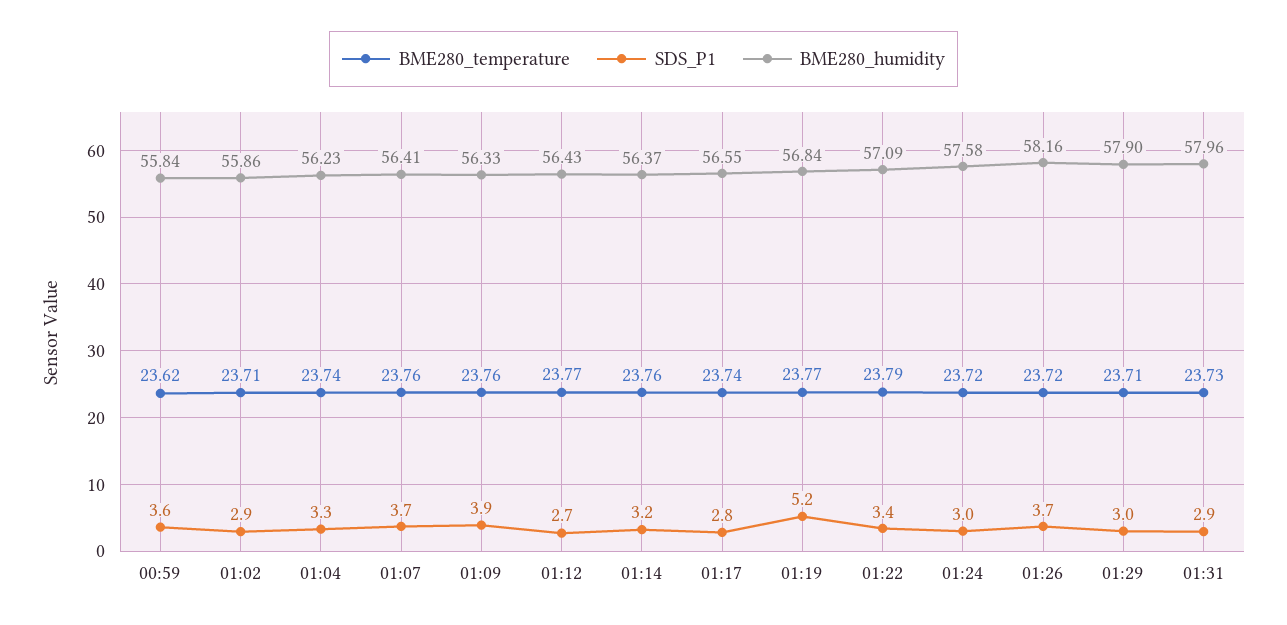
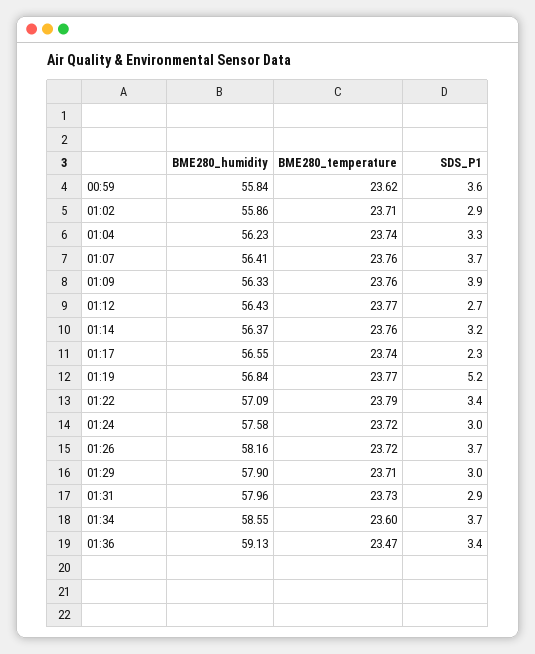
SDS_P1, 01:17: 2.8 -> 2.3
BME280_humidity, 01:34: none -> 58.55
BME280_temperature, 01:34: none -> 23.6
SDS_P1, 01:34: none -> 3.7
BME280_humidity, 01:36: none -> 59.13
BME280_temperature, 01:36: none -> 23.47
SDS_P1, 01:36: none -> 3.4

